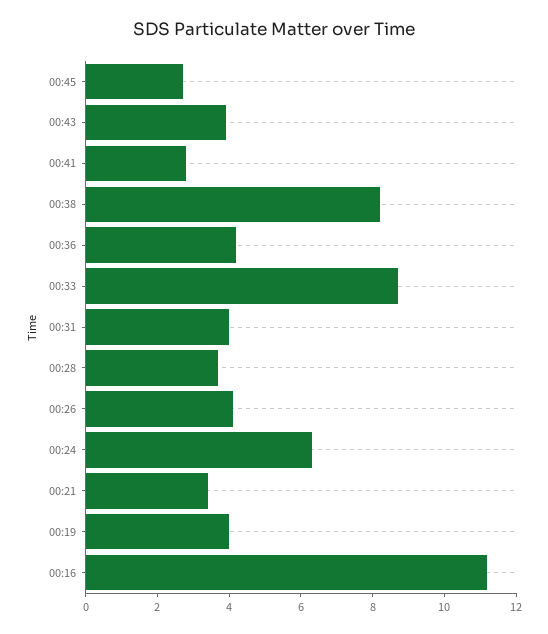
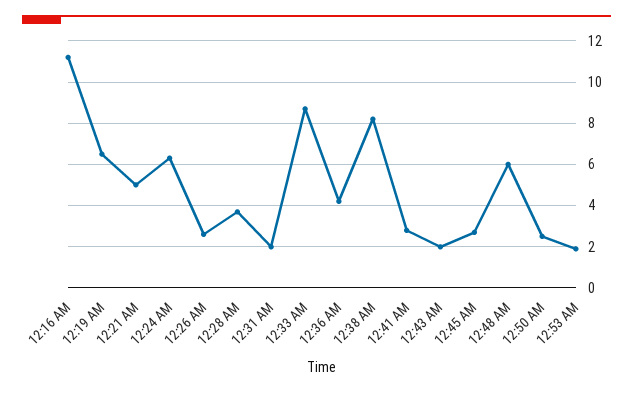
00:43: 4 -> 2
00:31: 4 -> 2
00:26: 4 -> 2.5
00:21: 3.5 -> 5
00:19: 4 -> 6.5
12:48 AM: none -> 6
12:50 AM: none -> 2.5
12:53 AM: none -> 2

